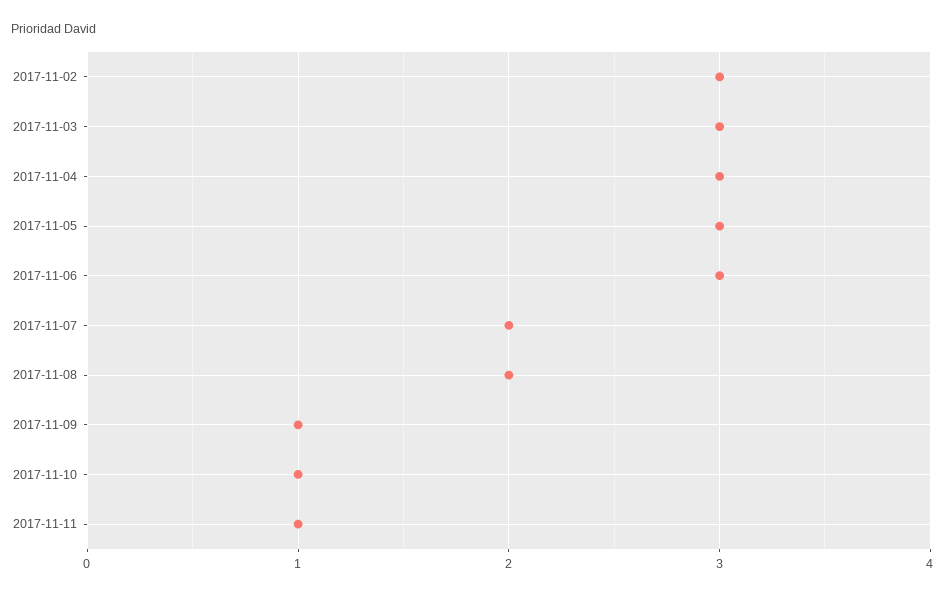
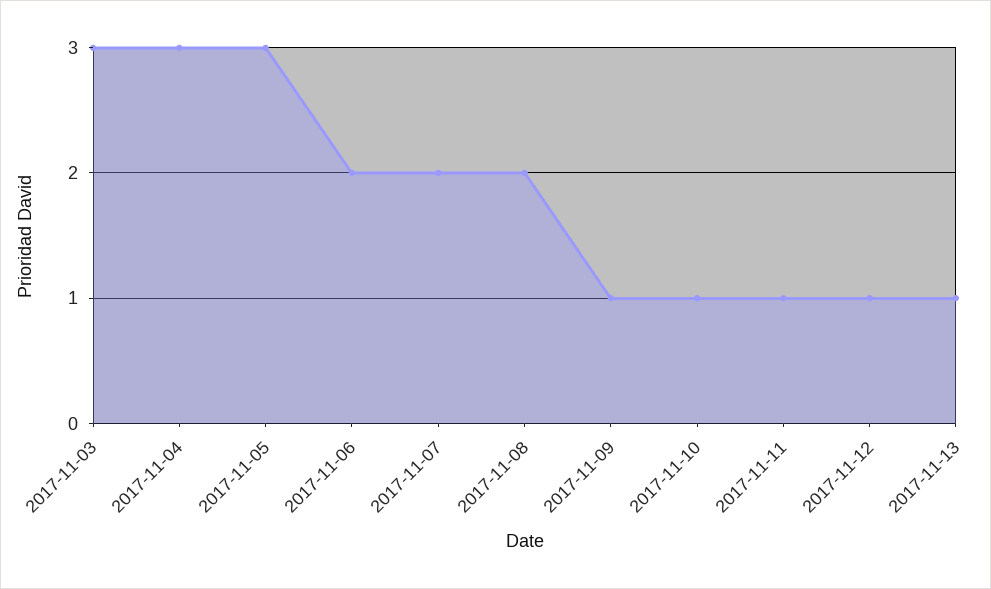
2017-11-02: 3 -> none
2017-11-06: 3 -> 2
2017-11-12: none -> 1
2017-11-13: none -> 1

